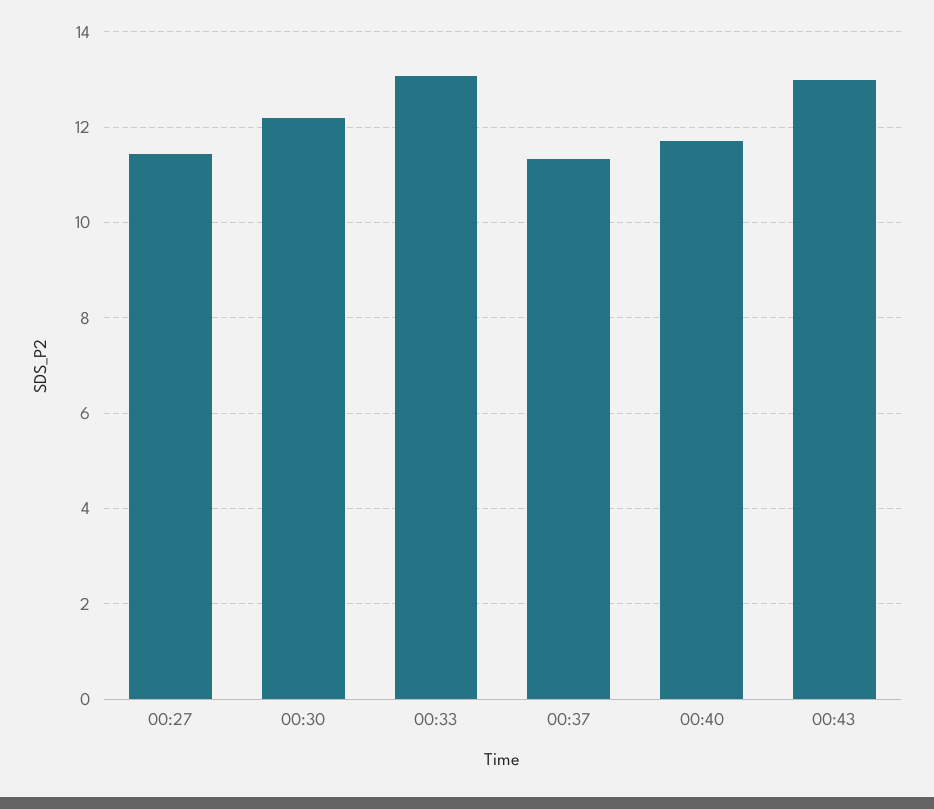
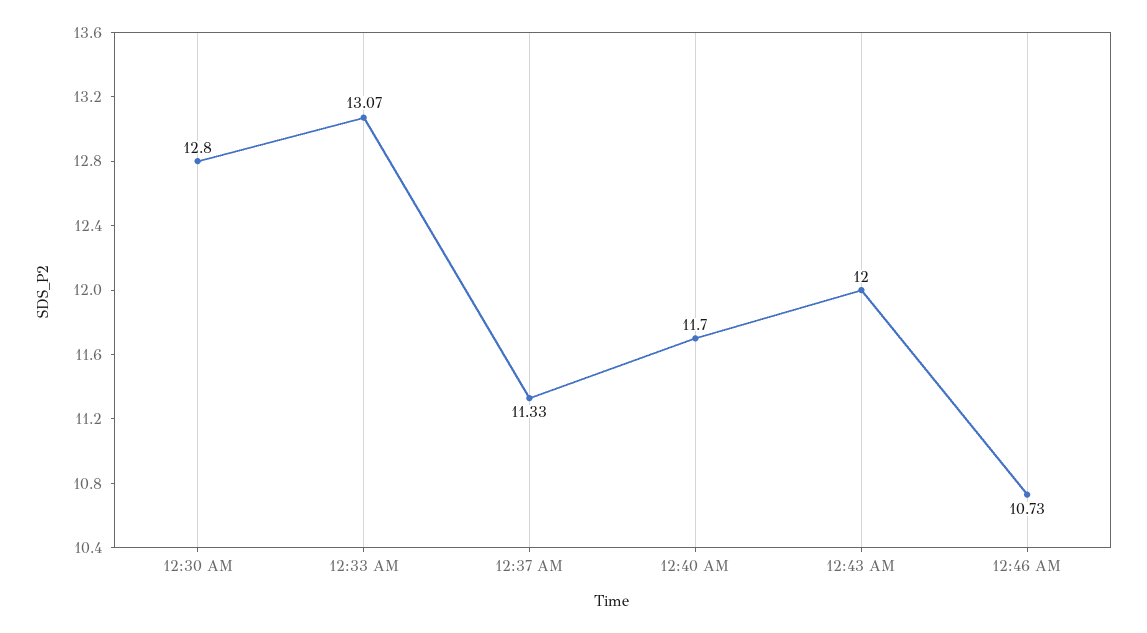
00:27: 11.4 -> none
00:30: 12.2 -> 12.8
00:43: 13 -> 12
12:46 AM: none -> 10.73

